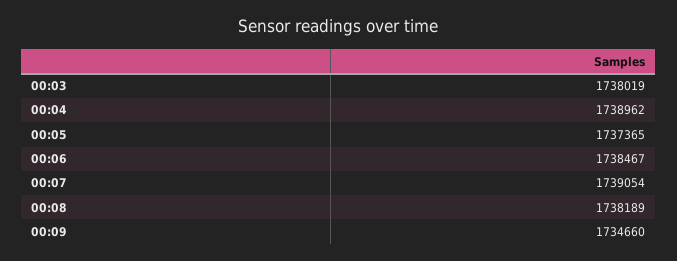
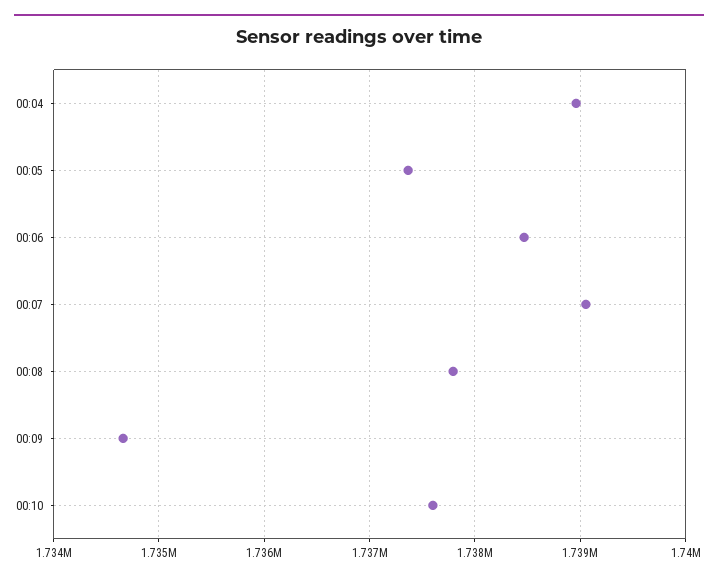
00:03: 1738019 -> none
00:08: 1738189 -> 1737800
00:10: none -> 1737600

